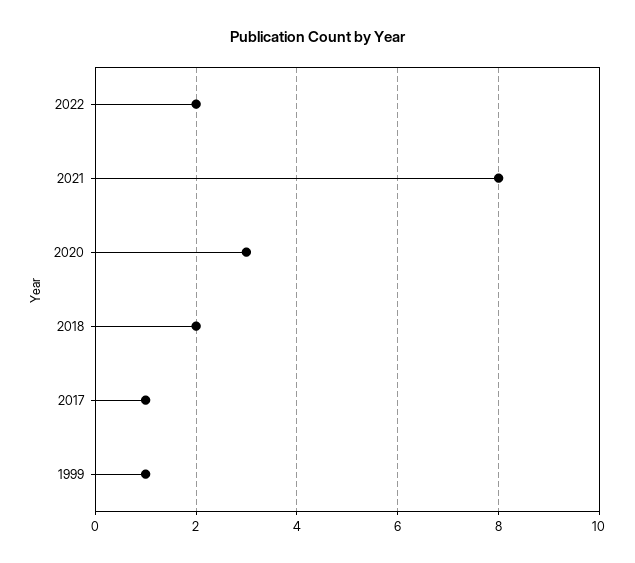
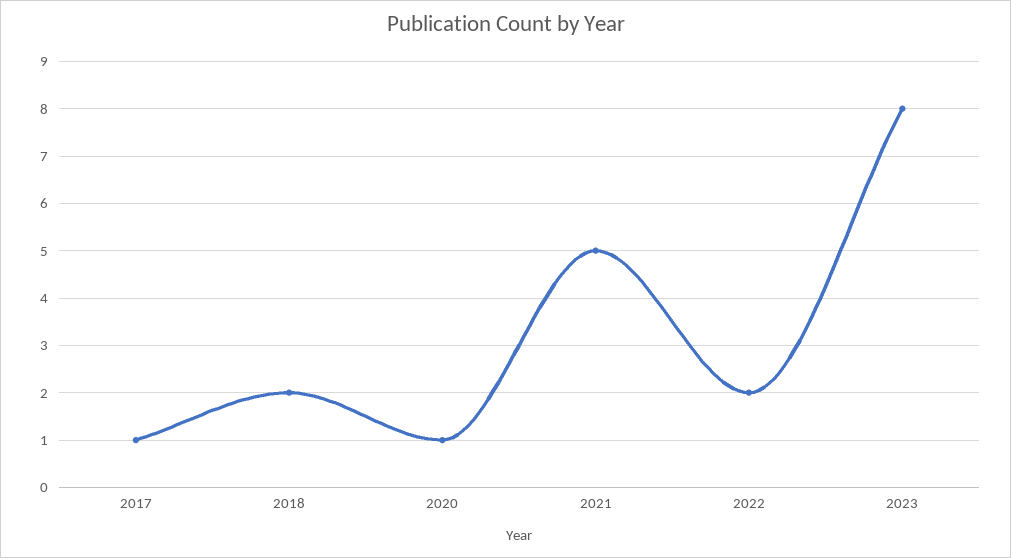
2021: 8 -> 5
2020: 3 -> 1
1999: 1 -> none
2023: none -> 8

